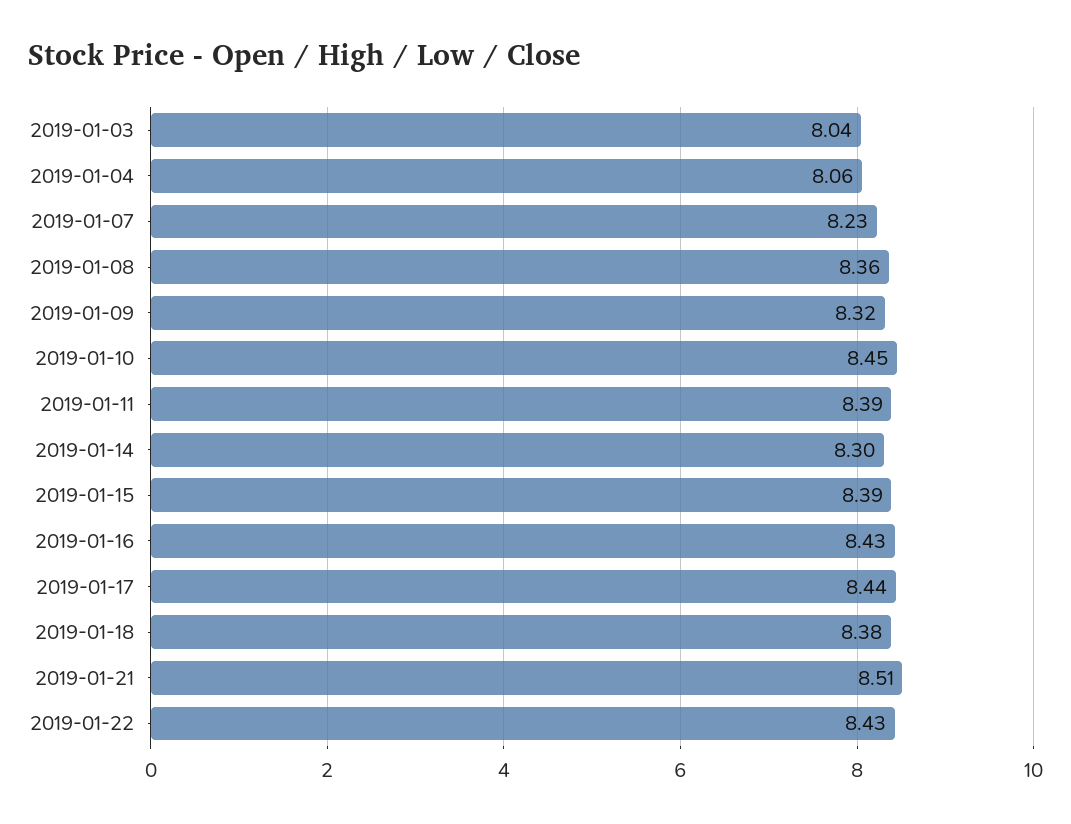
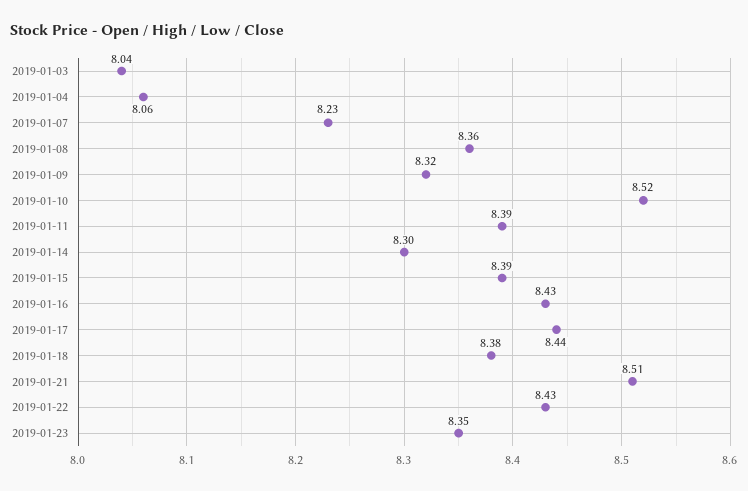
2019-01-10: 8.45 -> 8.52
2019-01-23: none -> 8.35

